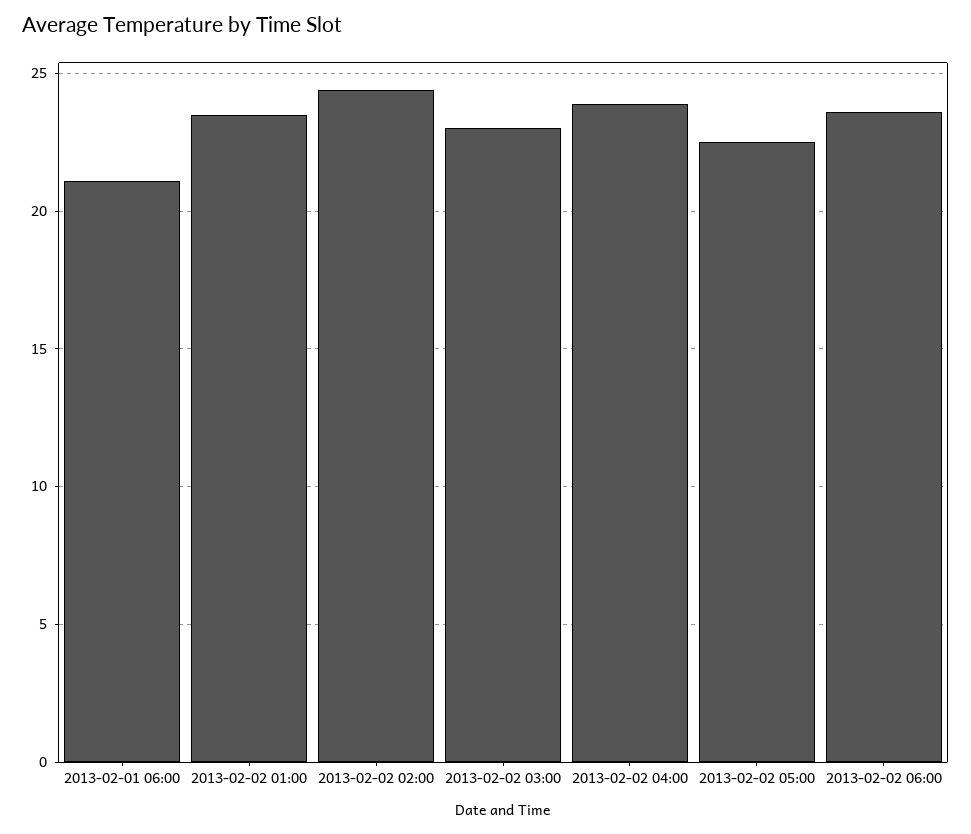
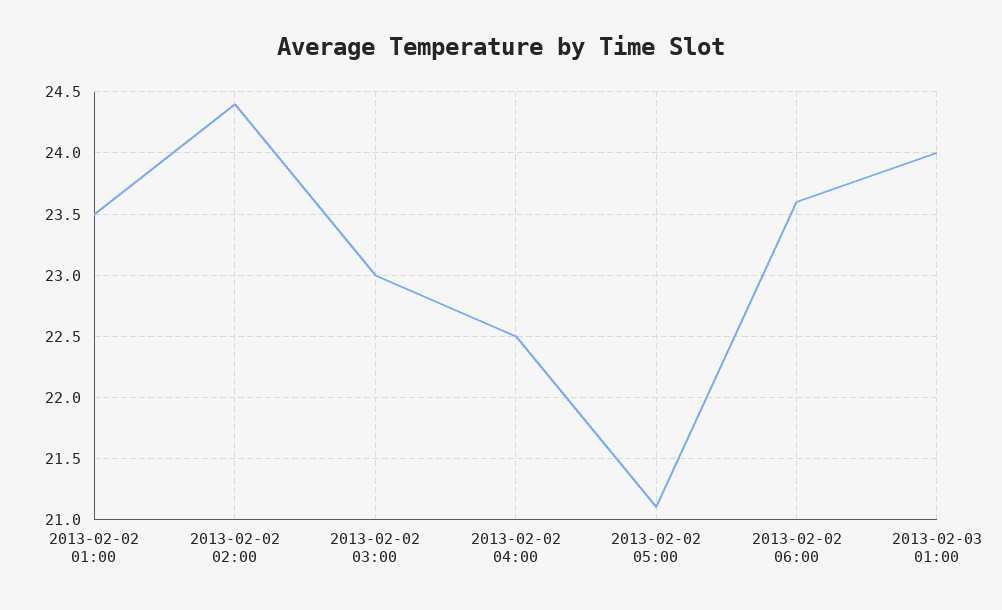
2013-02-01 06:00: 21 -> none
2013-02-02 04:00: 24 -> 22.5
2013-02-02 05:00: 22.5 -> 21.1
2013-02-03 01:00: none -> 24

